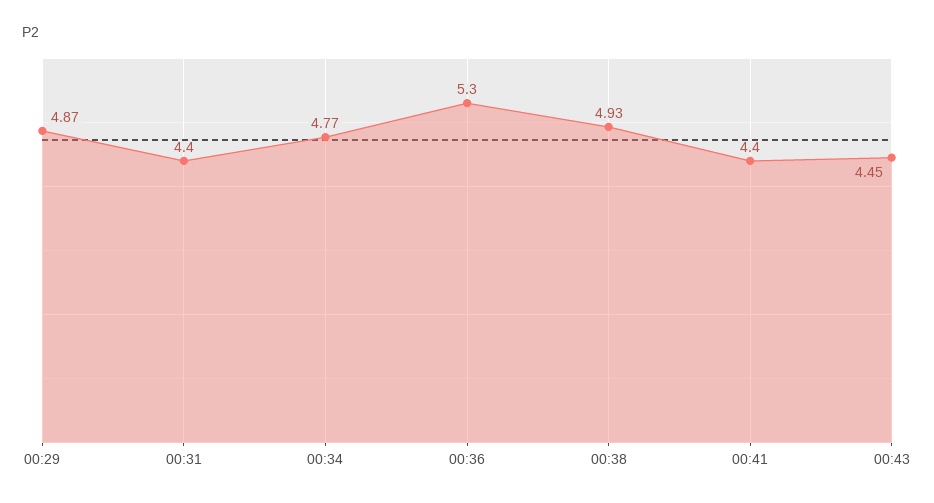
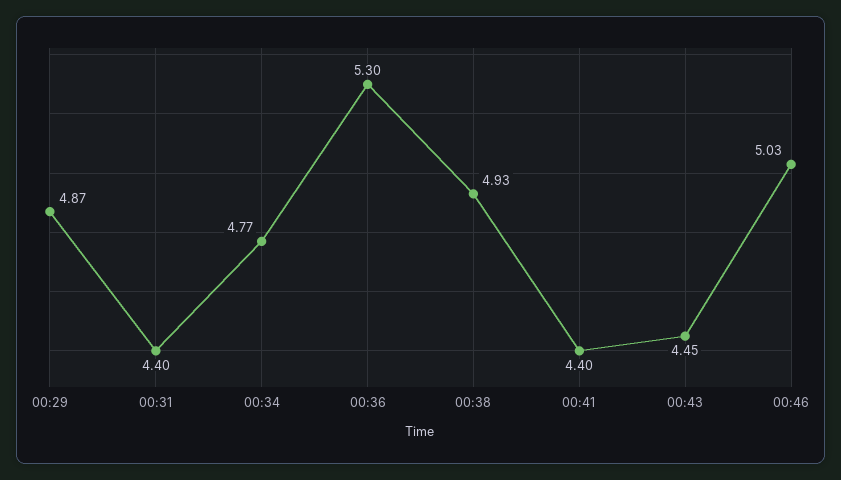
00:46: none -> 5.03

